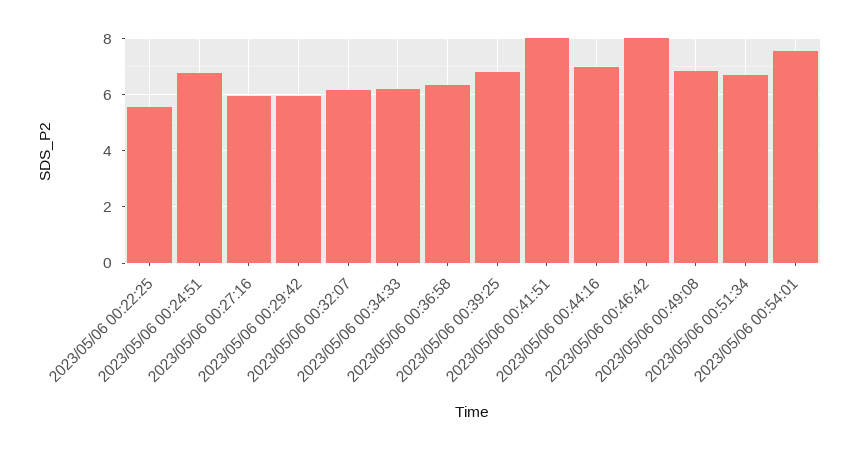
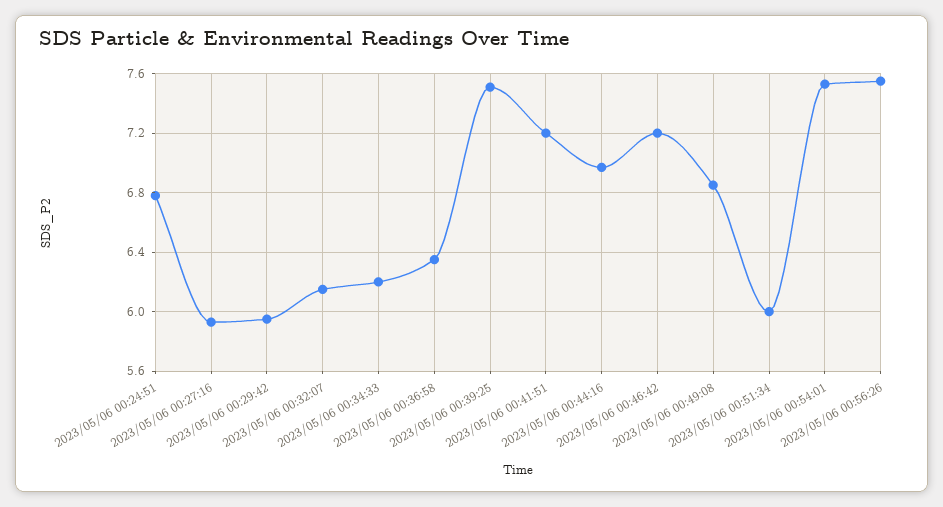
2023/05/06 00:22:25: 5.5 -> none
2023/05/06 00:39:25: 6.75 -> 7.5
2023/05/06 00:41:51: 8 -> 7.2
2023/05/06 00:46:42: 8 -> 7.2
2023/05/06 00:51:34: 6.75 -> 6
2023/05/06 00:56:26: none -> 7.55

